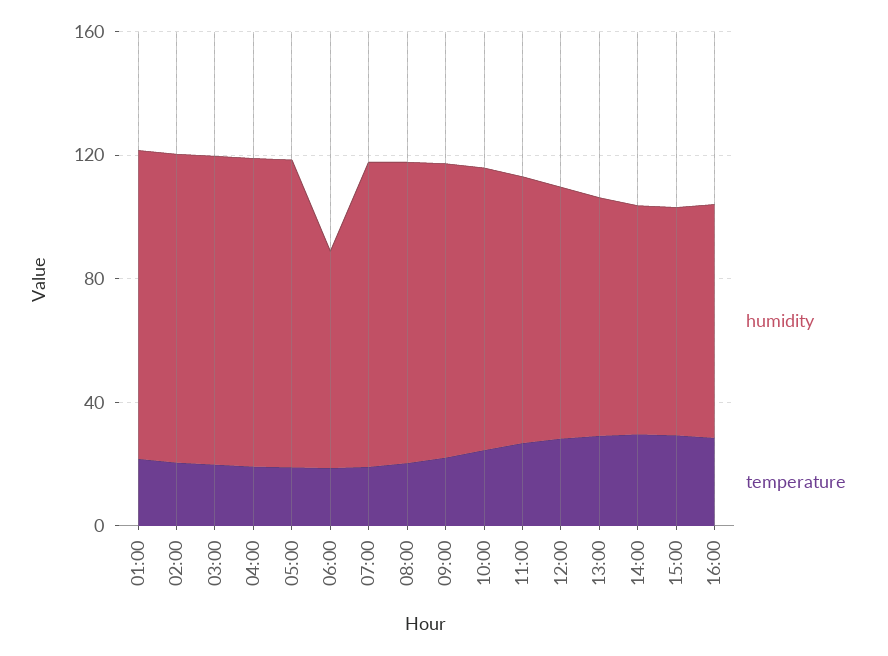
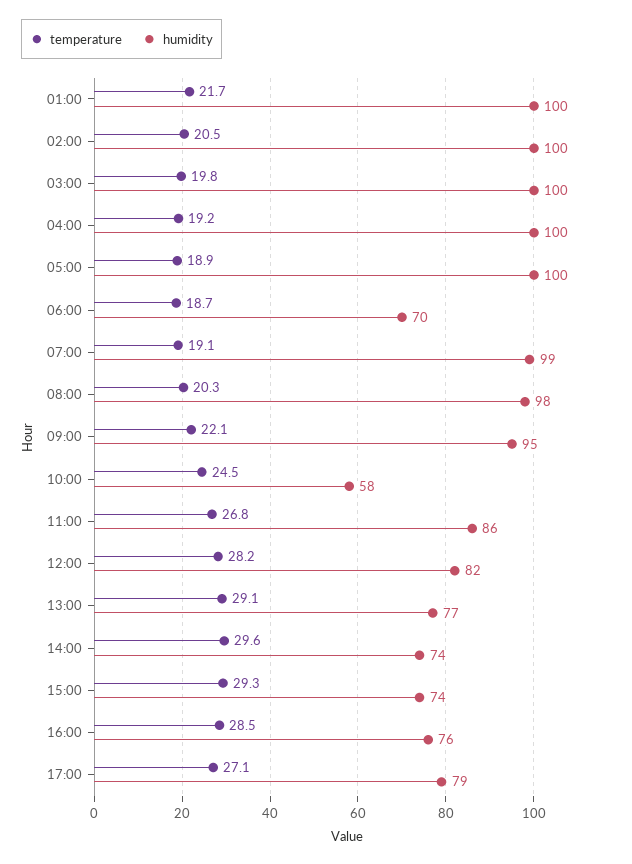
humidity, 10:00: 90 -> 58
temperature, 17:00: none -> 27.1
humidity, 17:00: none -> 79

